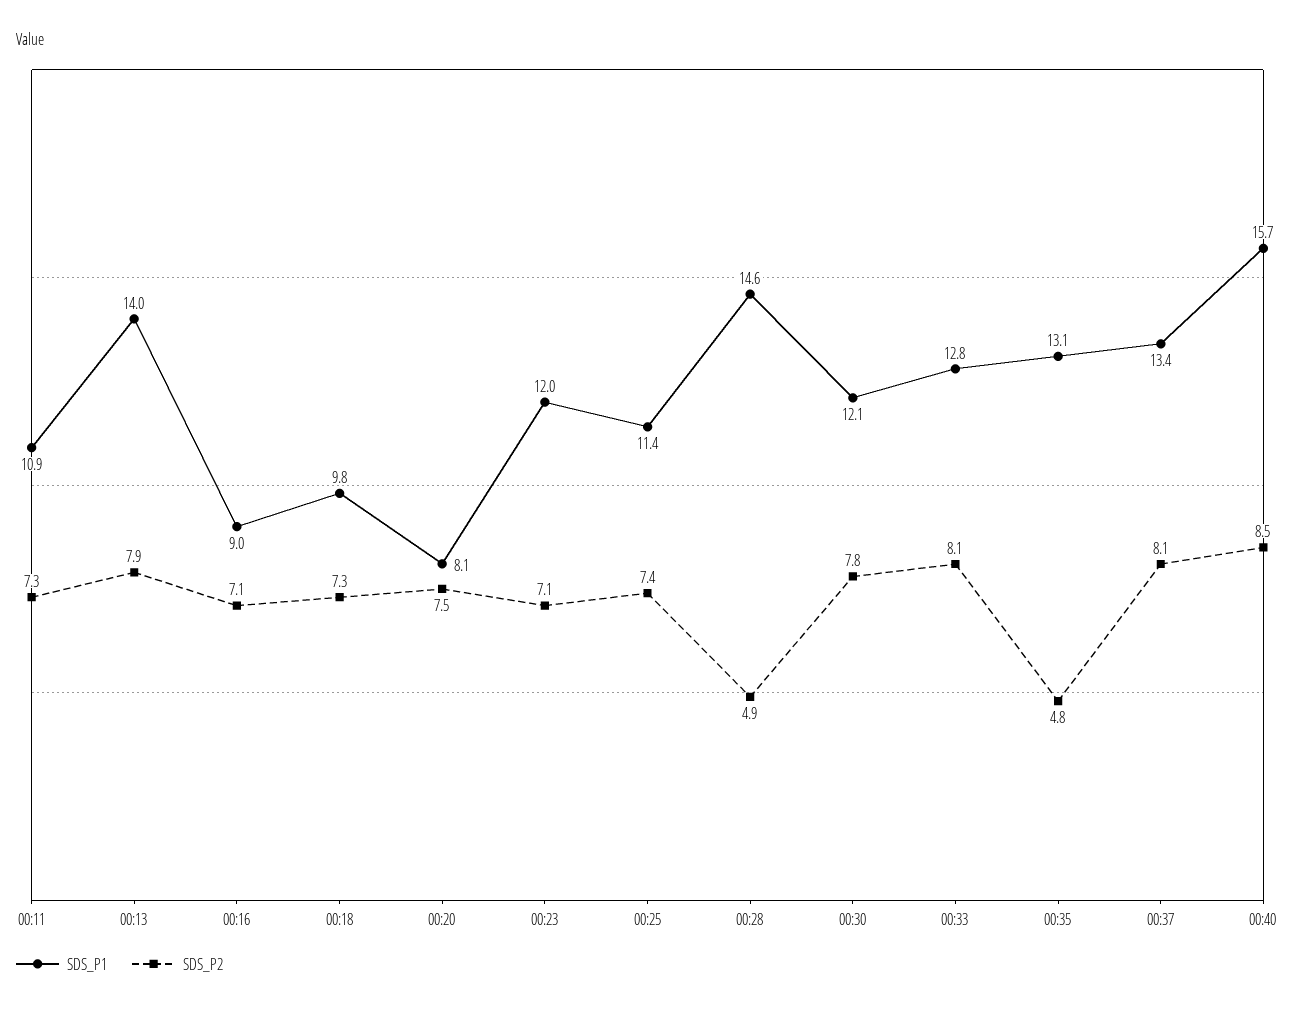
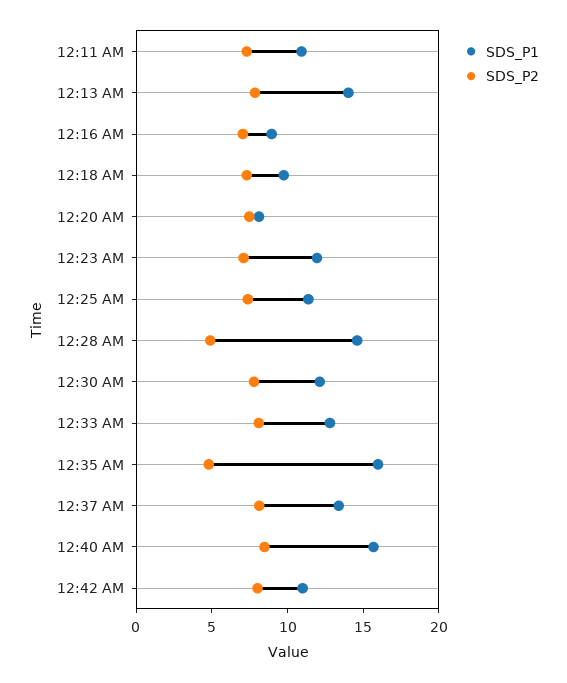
SDS_P1, 00:35: 13.1 -> 16
SDS_P1, 12:42 AM: none -> 11
SDS_P2, 12:42 AM: none -> 8

